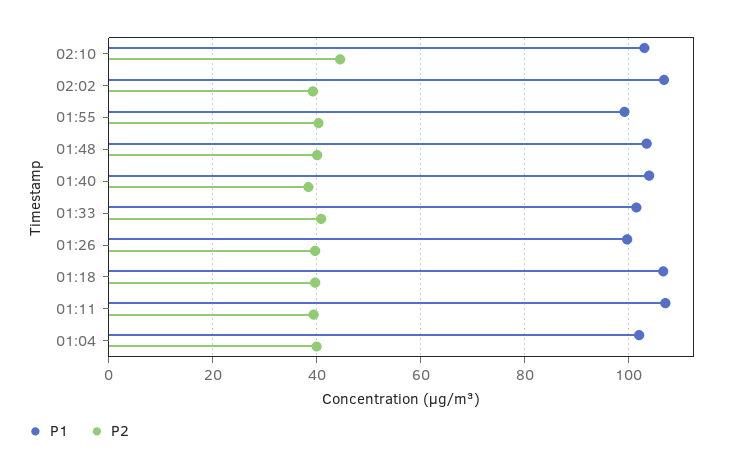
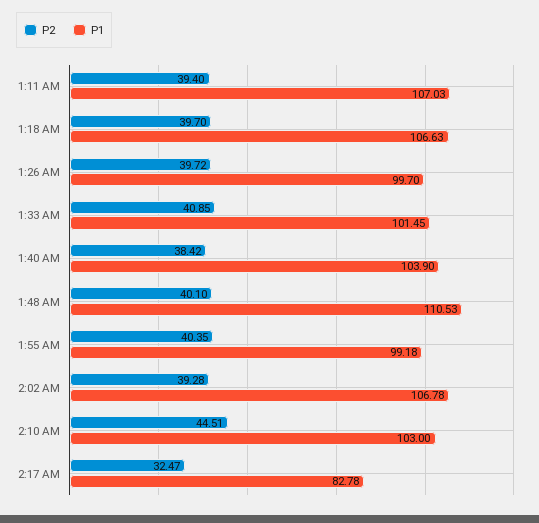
P1, 01:48: 104 -> 110.53
P1, 01:04: 102 -> none
P2, 01:04: 40 -> none
P2, 2:17 AM: none -> 32.47
P1, 2:17 AM: none -> 82.78

